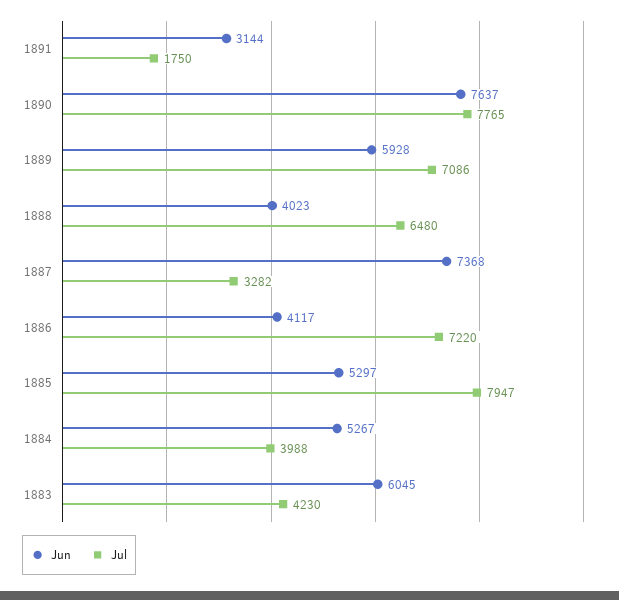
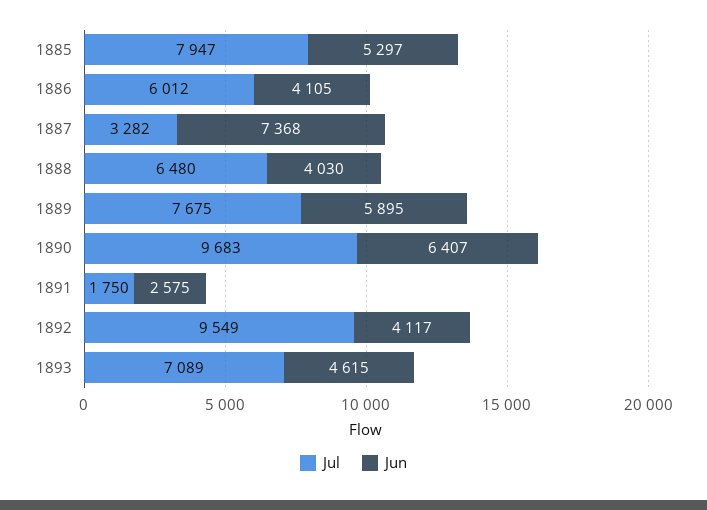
Jun, 1891: 3144 -> 2575
Jun, 1890: 7637 -> 6407
Jul, 1890: 7765 -> 9683
Jun, 1889: 5928 -> 5895
Jul, 1889: 7086 -> 7675
Jun, 1888: 4023 -> 4030
Jun, 1886: 4117 -> 4105
Jul, 1886: 7220 -> 6012
Jun, 1884: 5267 -> none
Jul, 1884: 3988 -> none
Jun, 1883: 6045 -> none
Jul, 1883: 4230 -> none
Jul, 1892: none -> 9549
Jun, 1892: none -> 4117
Jul, 1893: none -> 7089
Jun, 1893: none -> 4615

